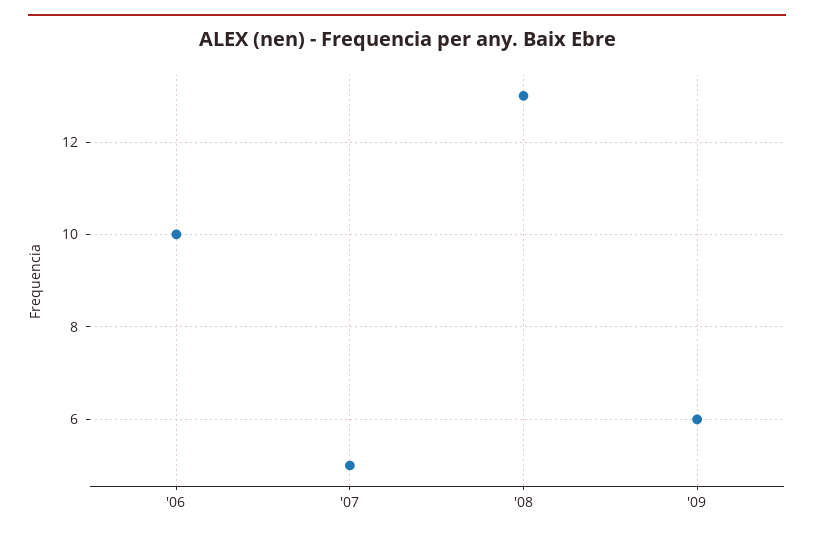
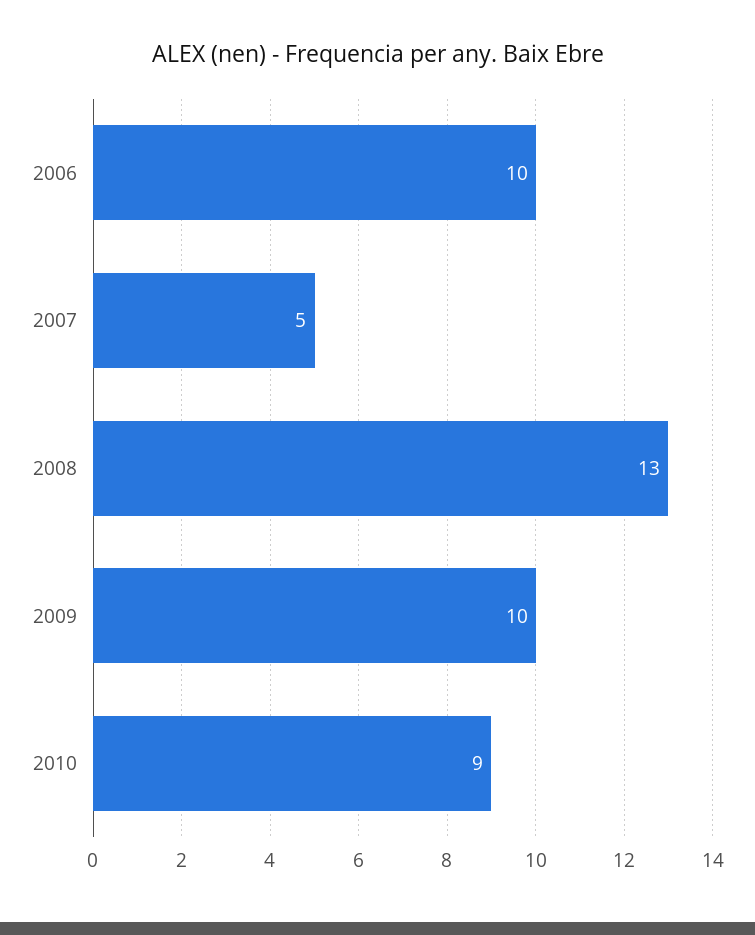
'09: 6 -> 10
2010: none -> 9

